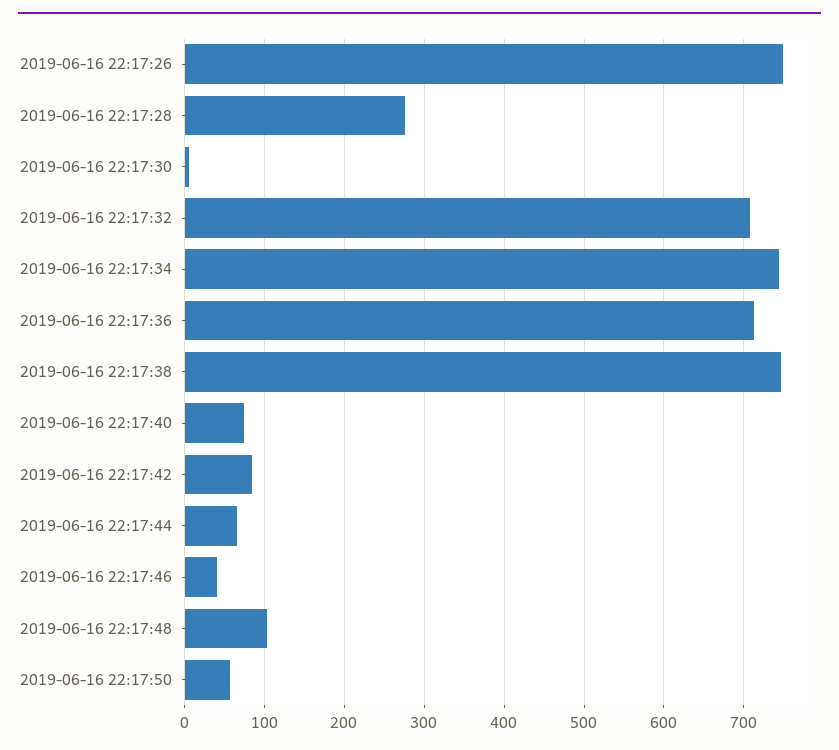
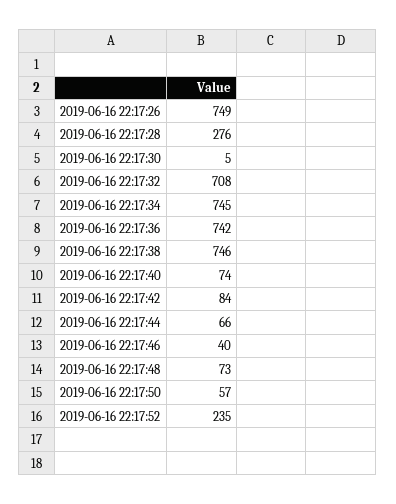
2019-06-16 22:17:36: 710 -> 742
2019-06-16 22:17:48: 100 -> 73
2019-06-16 22:17:52: none -> 235

